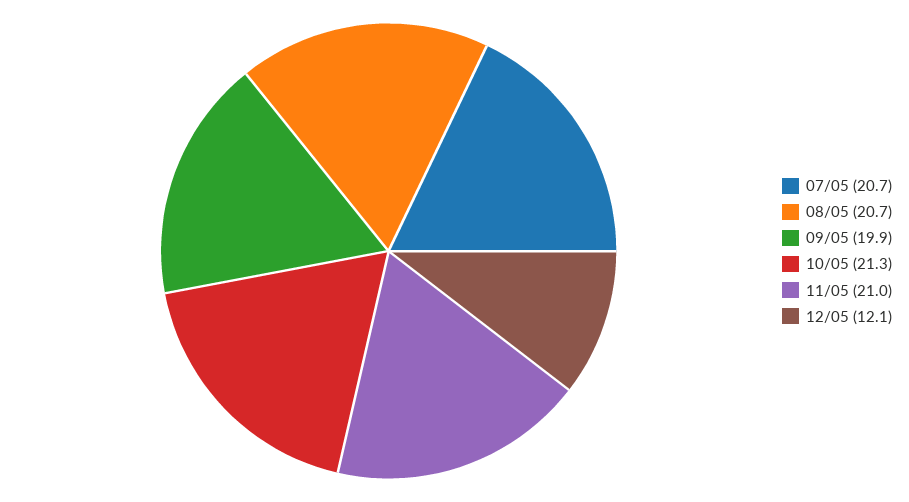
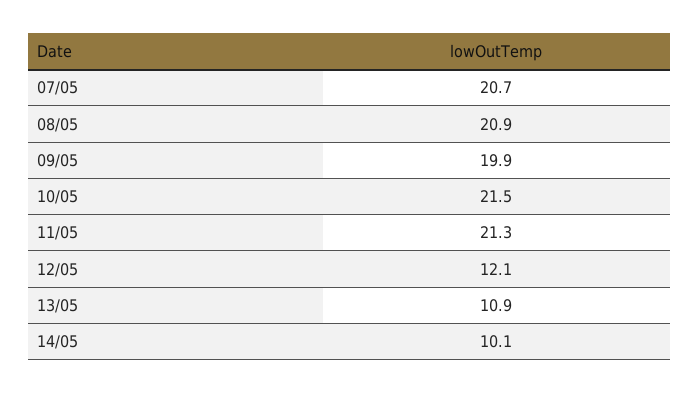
08/05: 20.7 -> 20.9
10/05: 21.3 -> 21.5
11/05: 21 -> 21.3
13/05: none -> 10.9
14/05: none -> 10.1

